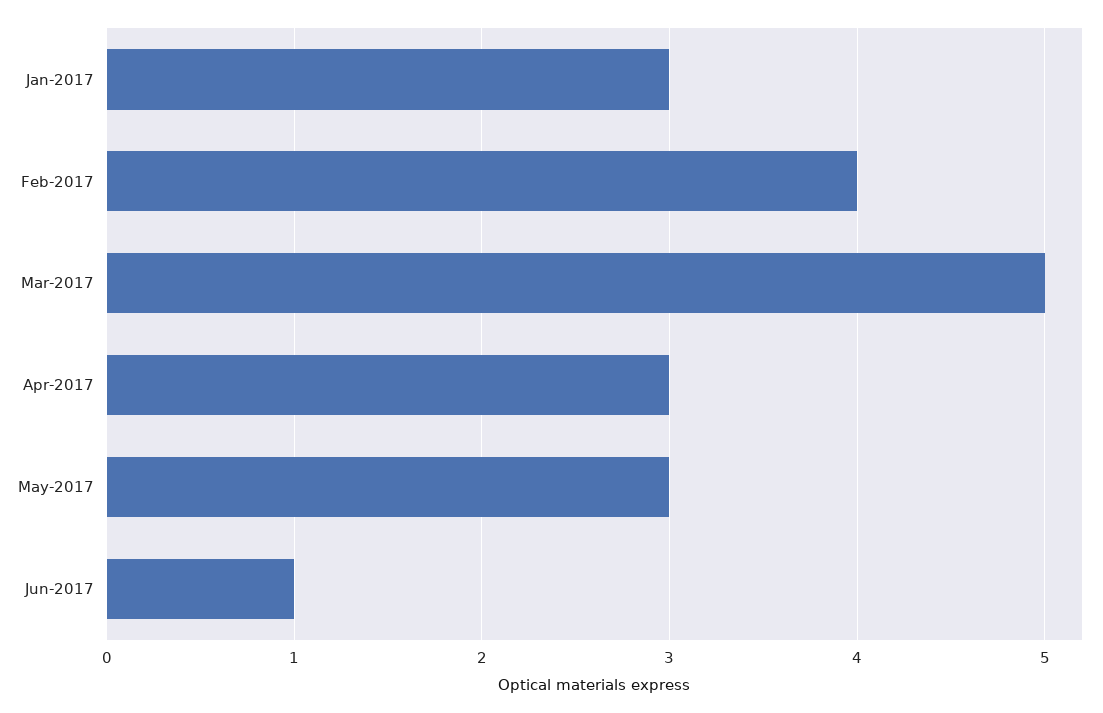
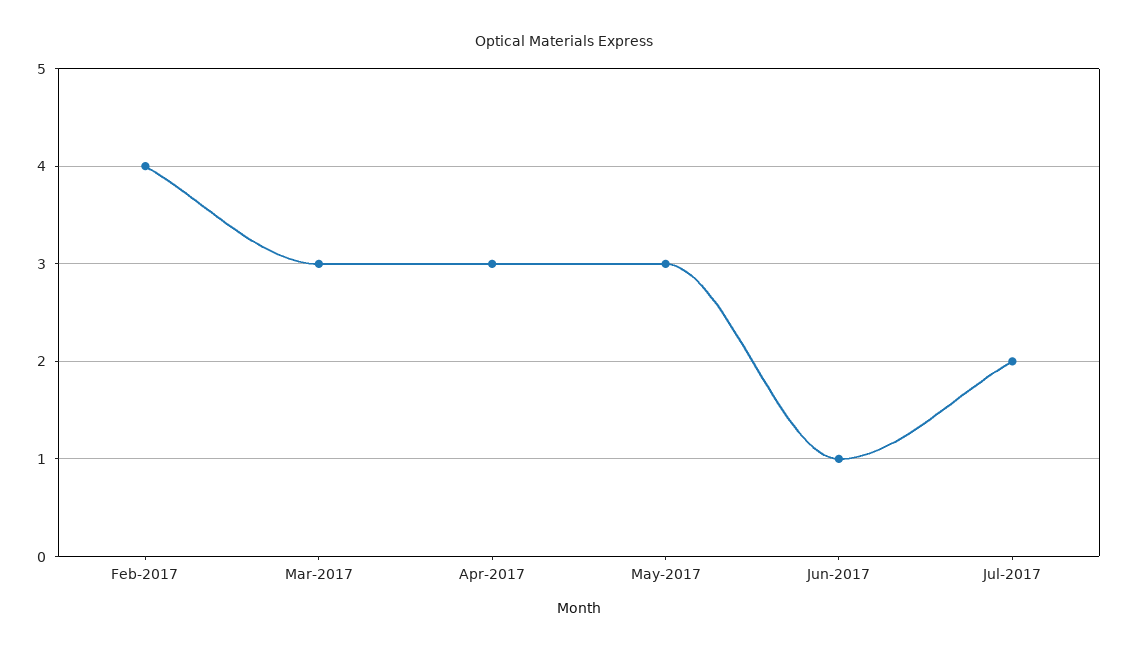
Jan-2017: 3 -> none
Mar-2017: 5 -> 3
Jul-2017: none -> 2

